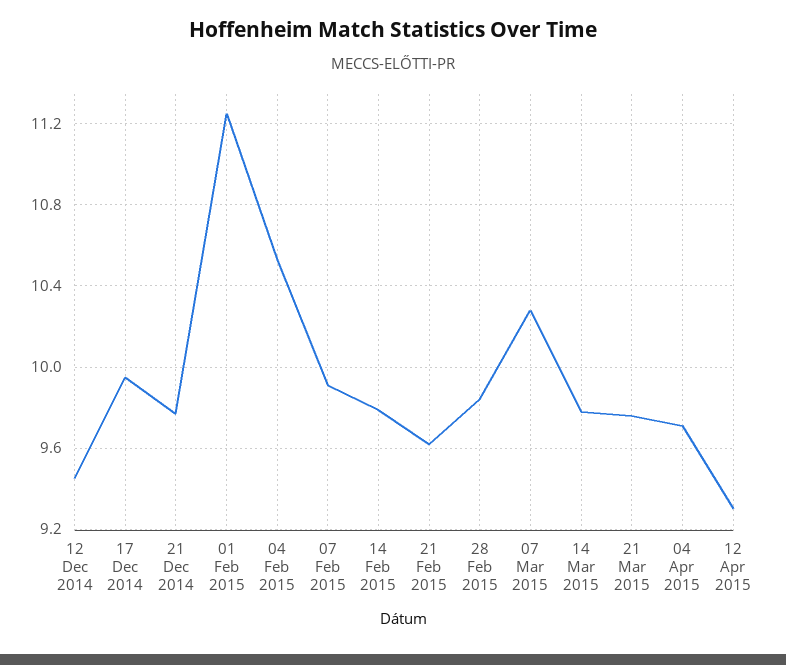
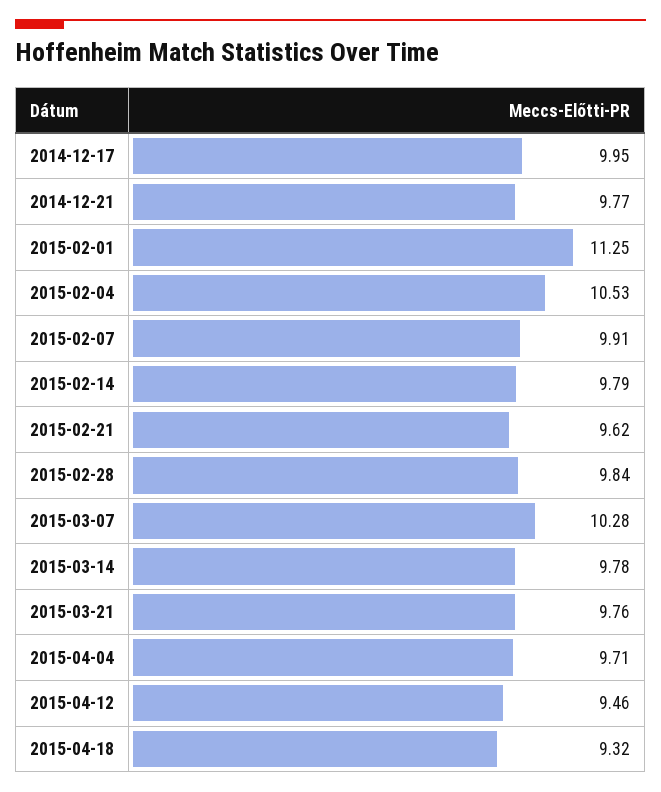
12 Dec 2014: 9.45 -> none
12 Apr 2015: 9.3 -> 9.46
2015-04-18: none -> 9.32

